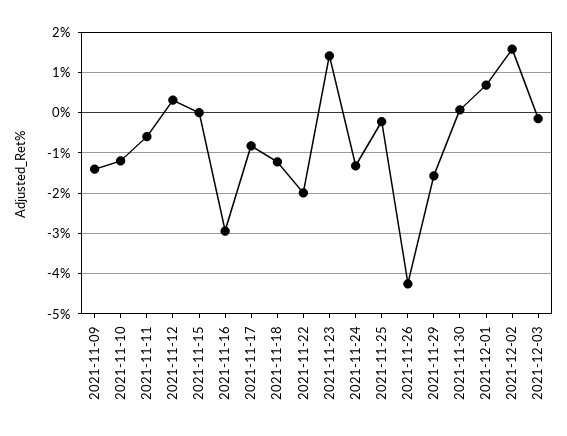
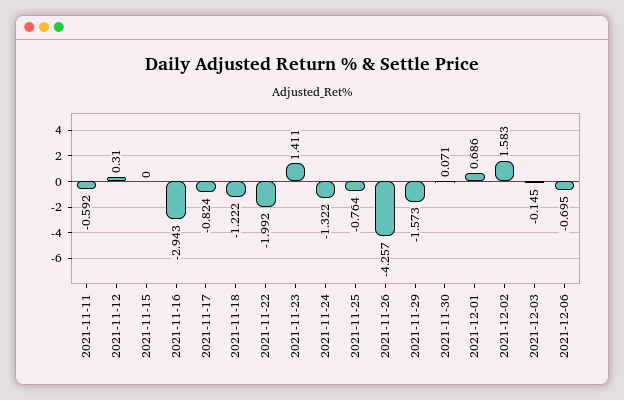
2021-11-09: -1.4 -> none
2021-11-10: -1.2 -> none
2021-11-25: -0.2 -> -0.764
2021-12-06: none -> -0.695

